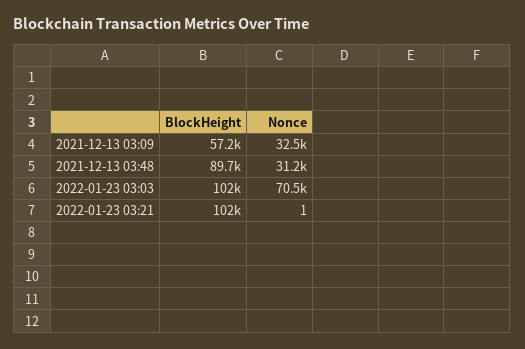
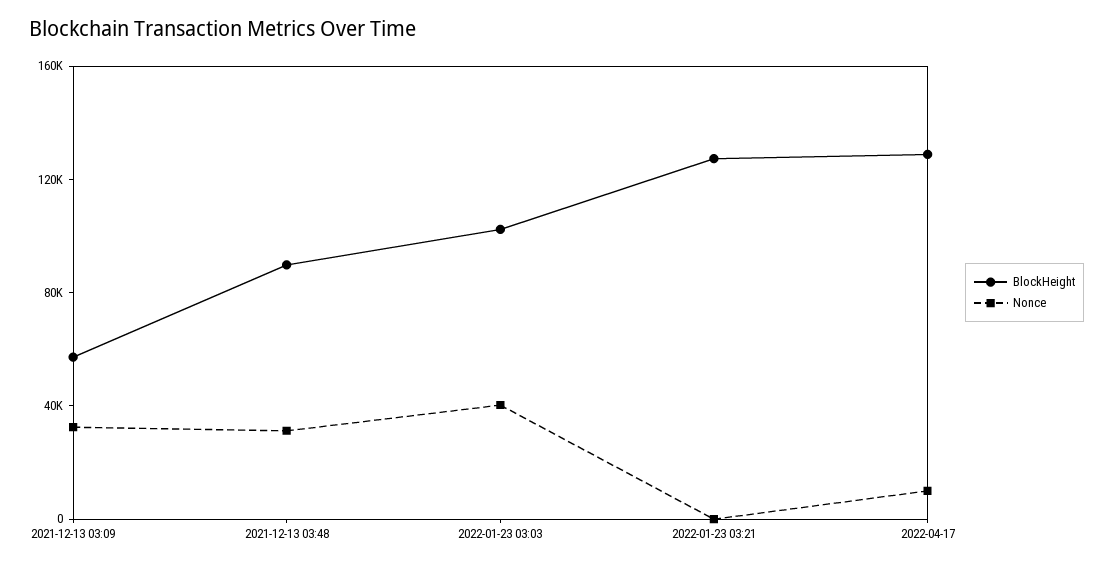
Nonce, 2022-01-23 03:03: 70500 -> 40000
BlockHeight, 2022-01-23 03:21: 102000 -> 130000
BlockHeight, 2022-04-17: none -> 130000
Nonce, 2022-04-17: none -> 10000

